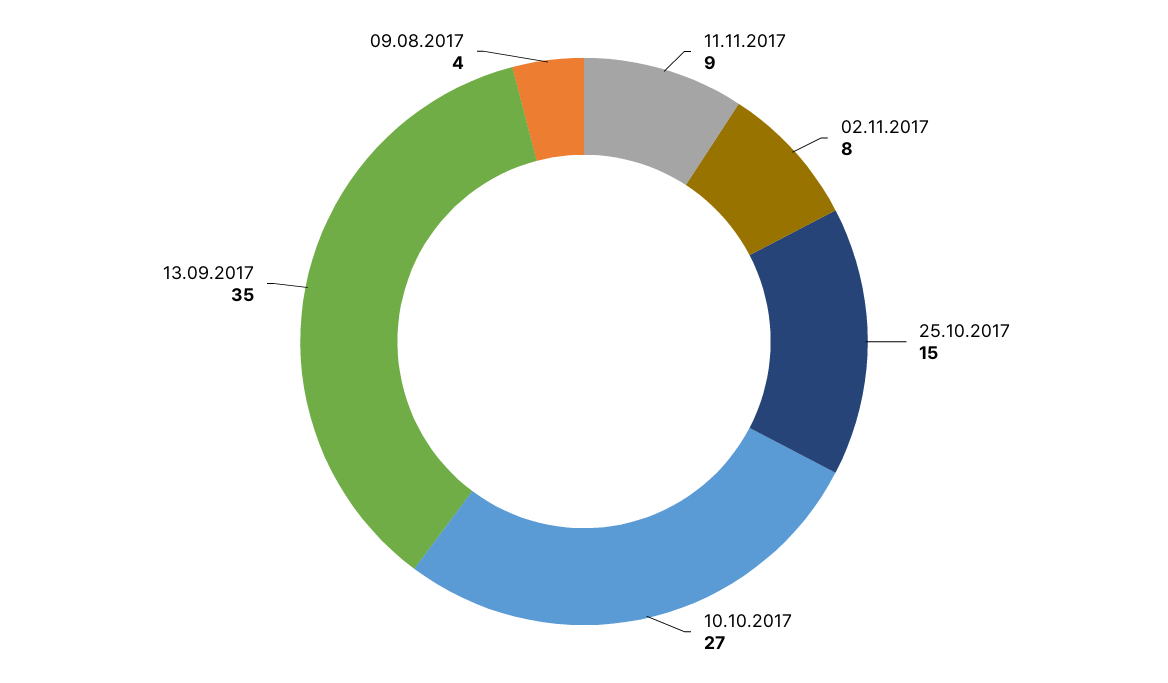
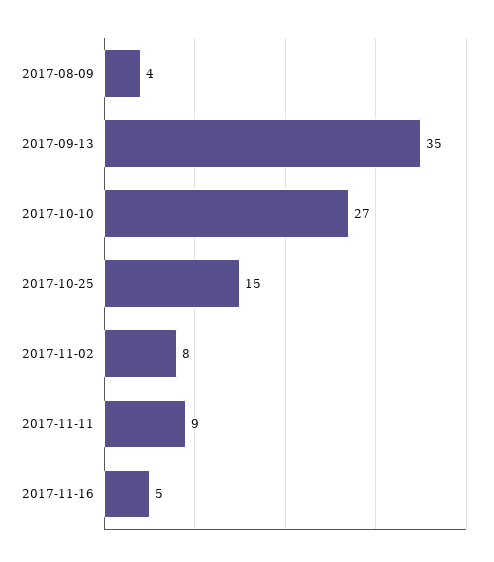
2017-11-16: none -> 5

